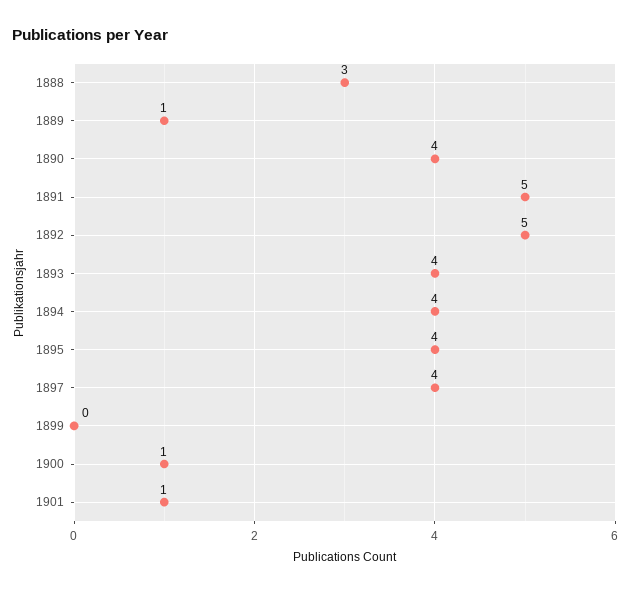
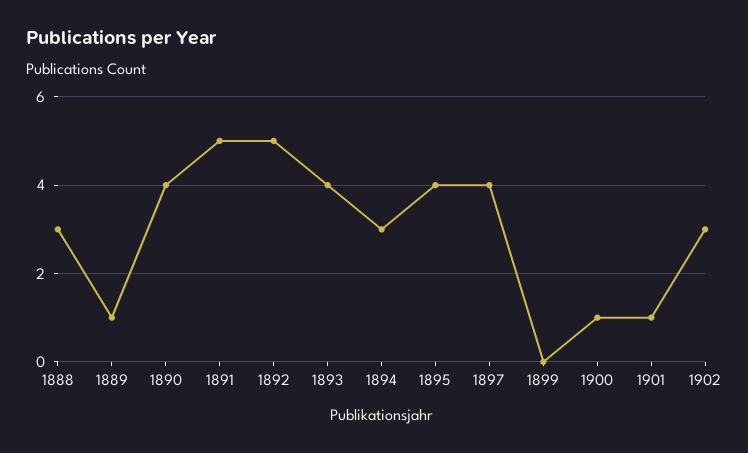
1894: 4 -> 3
1902: none -> 3

